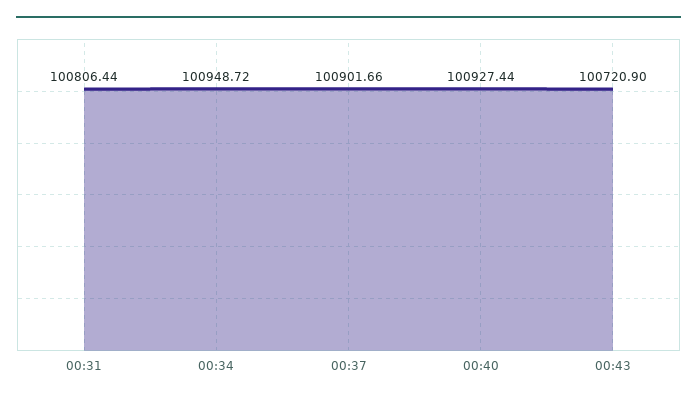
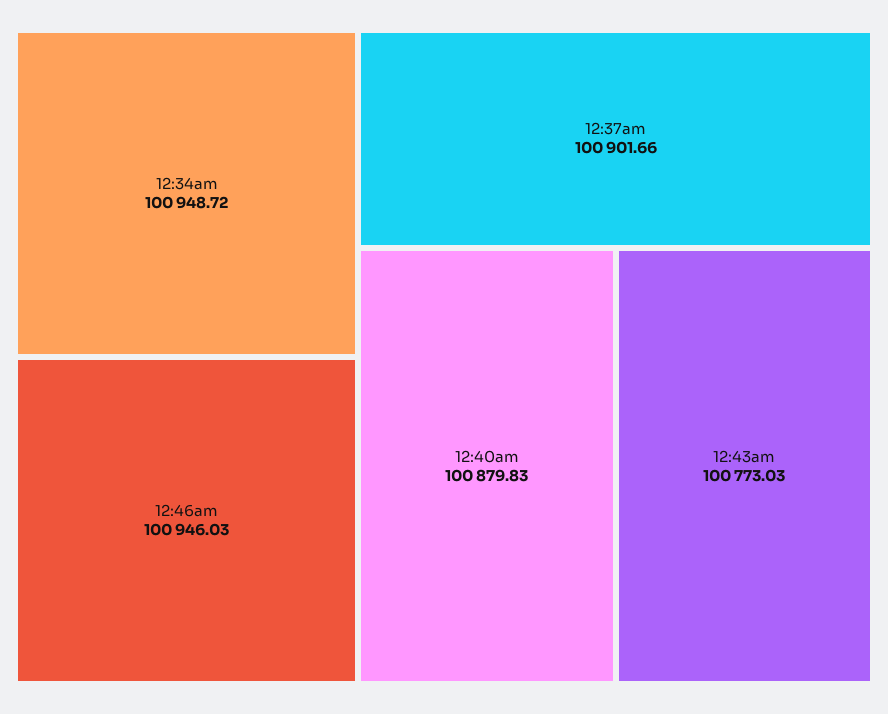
00:31: 100806.44 -> none
00:40: 100927.44 -> 100879.83
00:43: 100720.9 -> 100773.03
12:46am: none -> 100946.03

